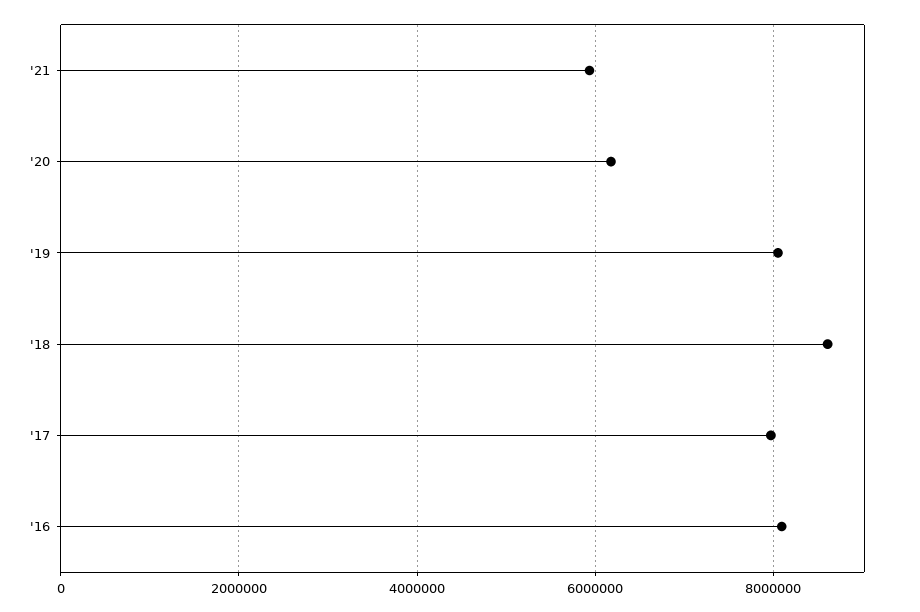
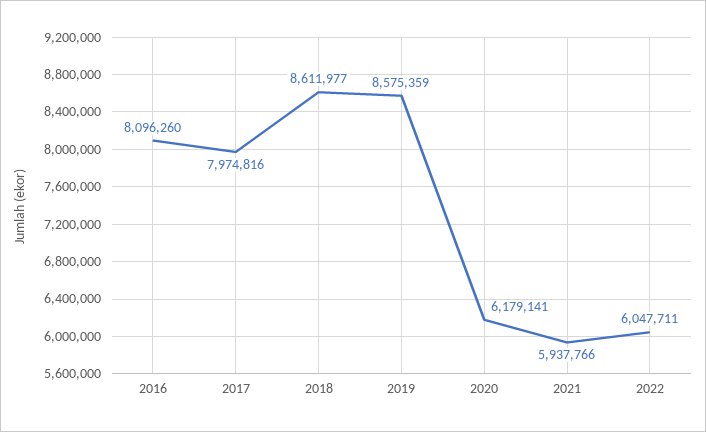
'19: 8000000 -> 8575359
2022: none -> 6047711

